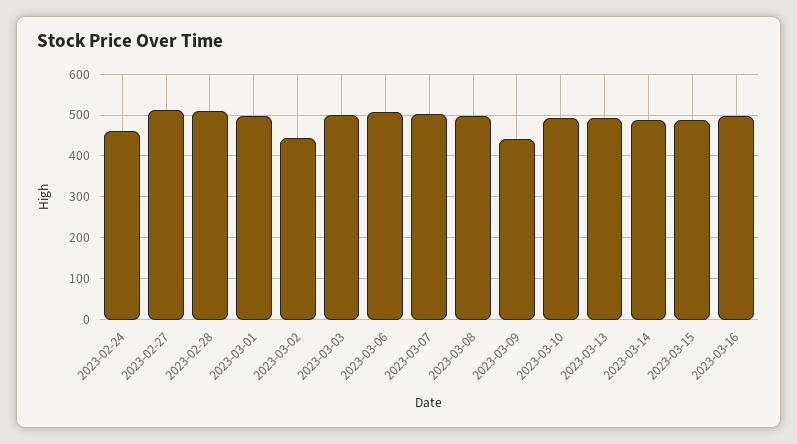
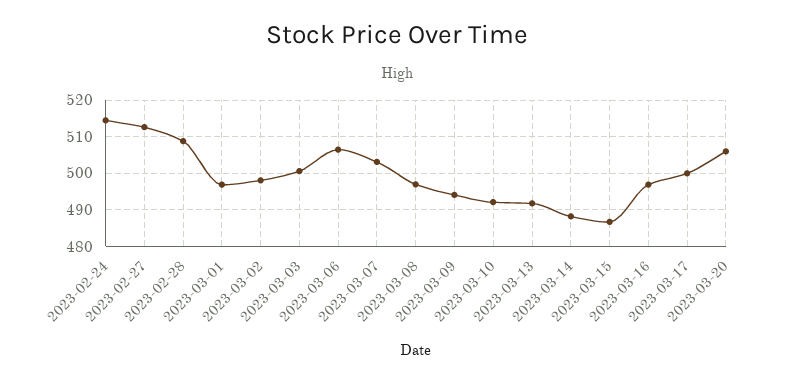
2023-02-24: 460 -> 514
2023-03-02: 440 -> 498
2023-03-09: 440 -> 494
2023-03-17: none -> 500
2023-03-20: none -> 506

